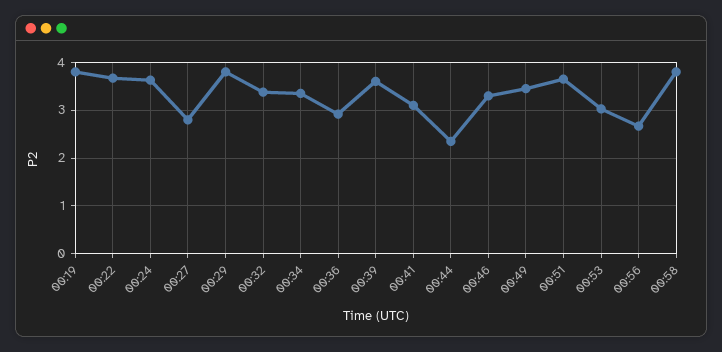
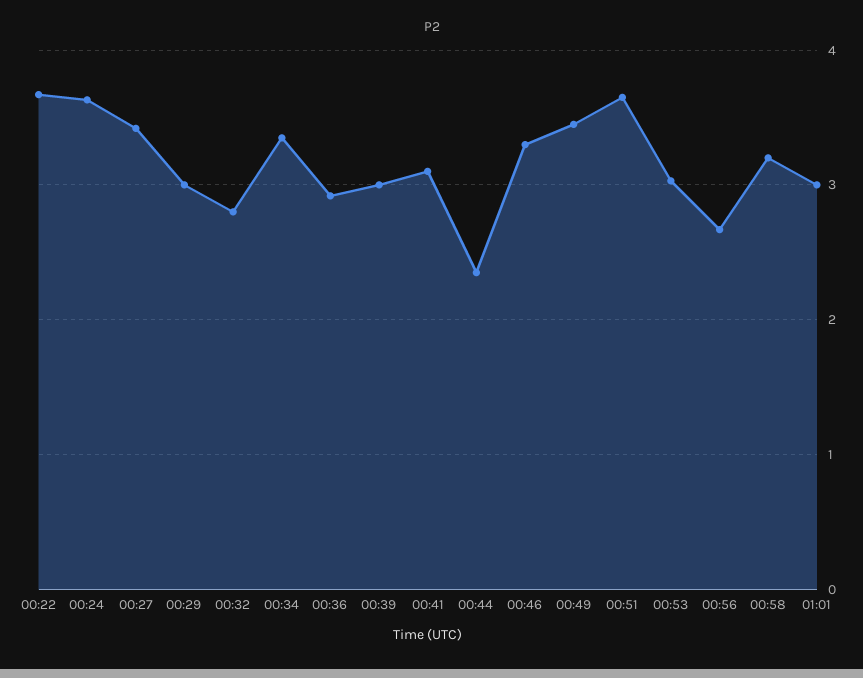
00:19: 3.8 -> none
00:27: 2.8 -> 3.4
00:29: 3.8 -> 3
00:32: 3.4 -> 2.8
00:39: 3.6 -> 3
00:58: 3.8 -> 3.2
01:01: none -> 3

